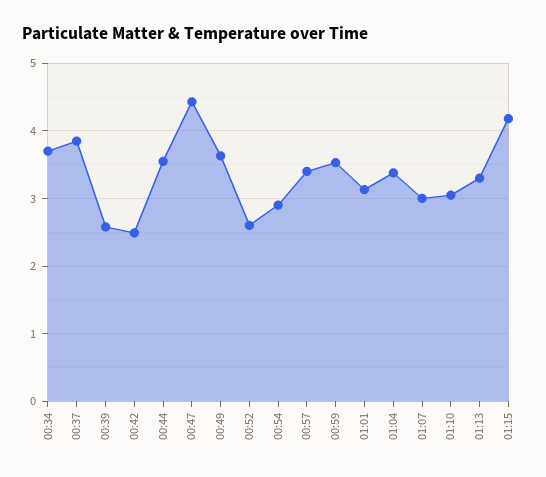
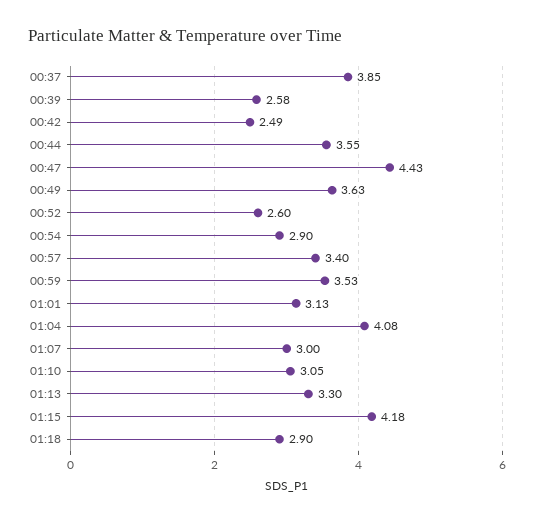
00:34: 3.7 -> none
01:04: 3.4 -> 4.08
01:18: none -> 2.9

